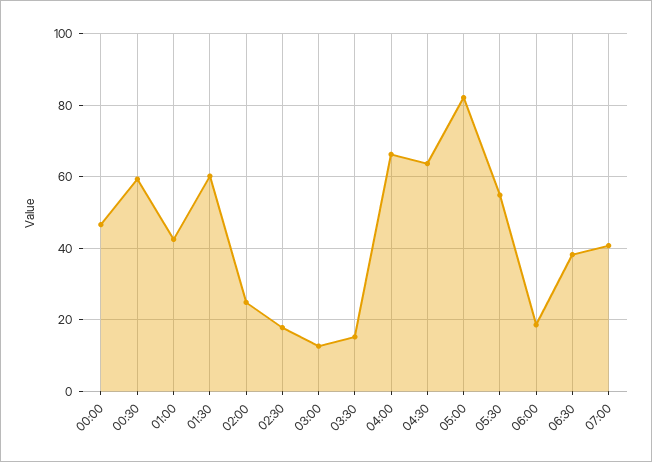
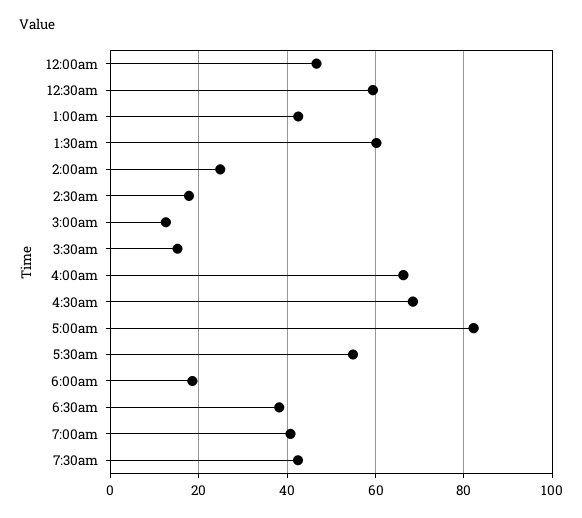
04:30: 64 -> 68
7:30am: none -> 42

